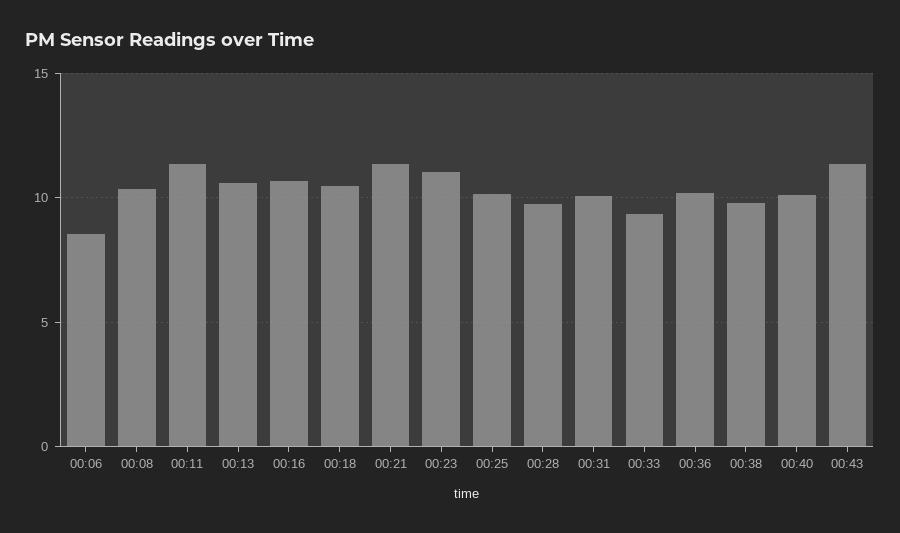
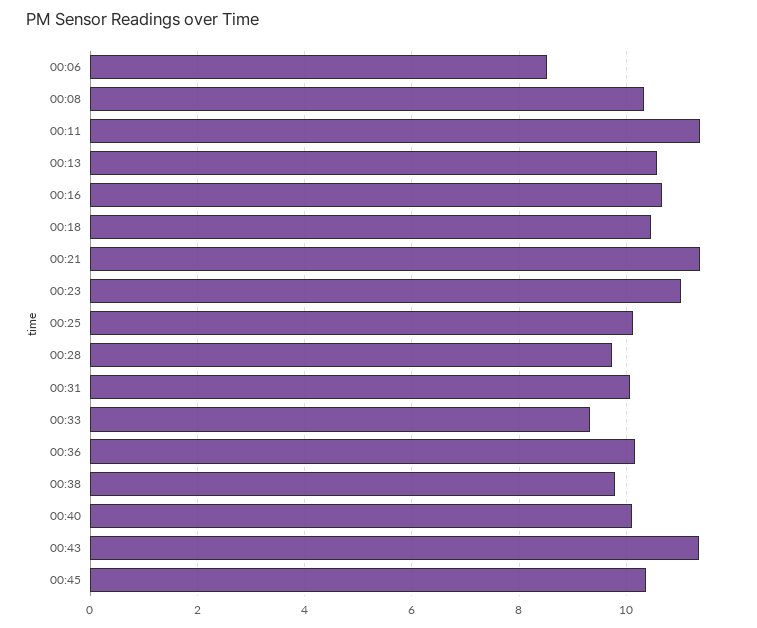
00:45: none -> 10.4

